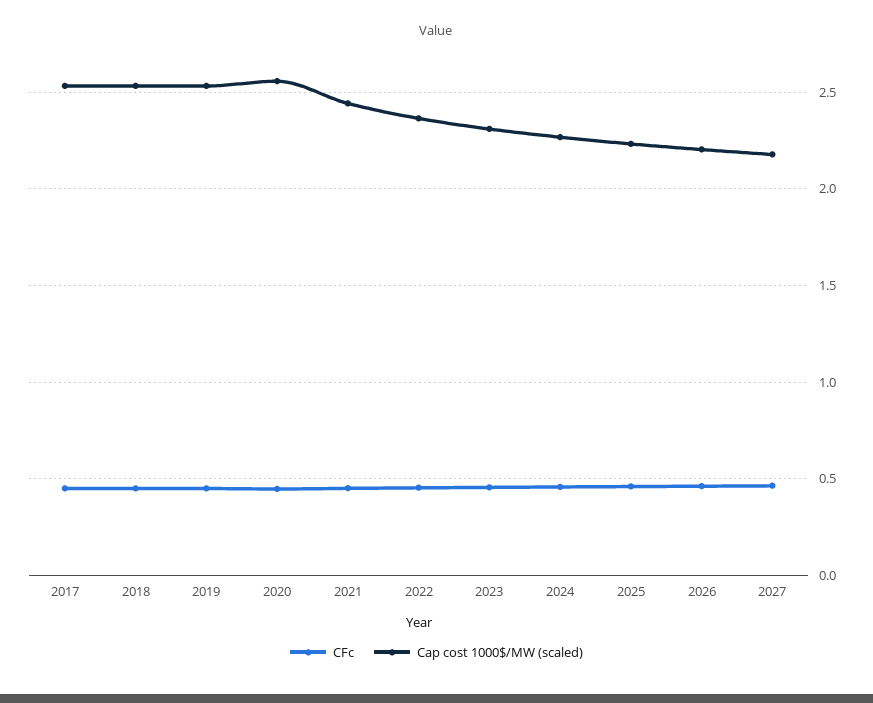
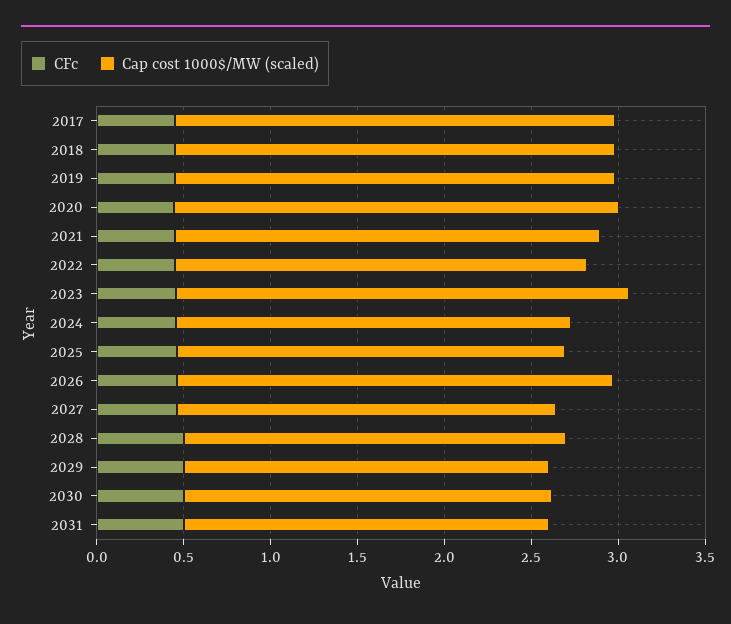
Cap cost 1000$/MW (scaled), 2023: 2.3 -> 2.6
Cap cost 1000$/MW (scaled), 2026: 2.2 -> 2.5
CFc, 2028: none -> 0.5
Cap cost 1000$/MW (scaled), 2028: none -> 2.2
CFc, 2029: none -> 0.5
Cap cost 1000$/MW (scaled), 2029: none -> 2.1
CFc, 2030: none -> 0.5
Cap cost 1000$/MW (scaled), 2030: none -> 2.1
CFc, 2031: none -> 0.5
Cap cost 1000$/MW (scaled), 2031: none -> 2.1

